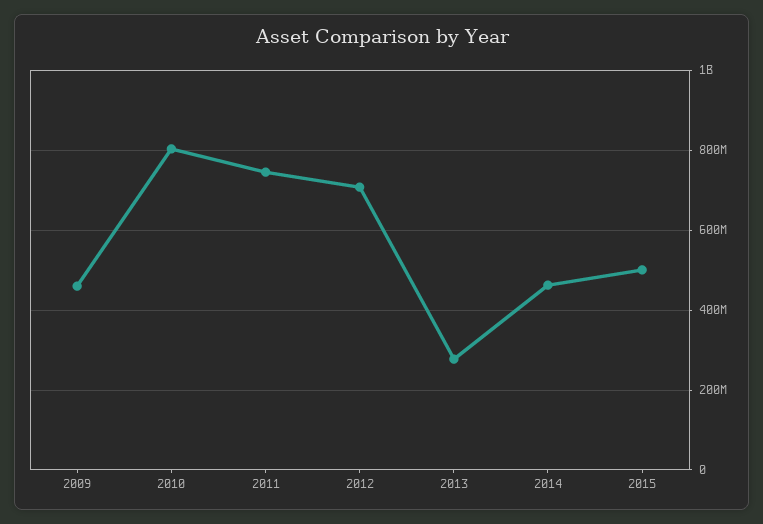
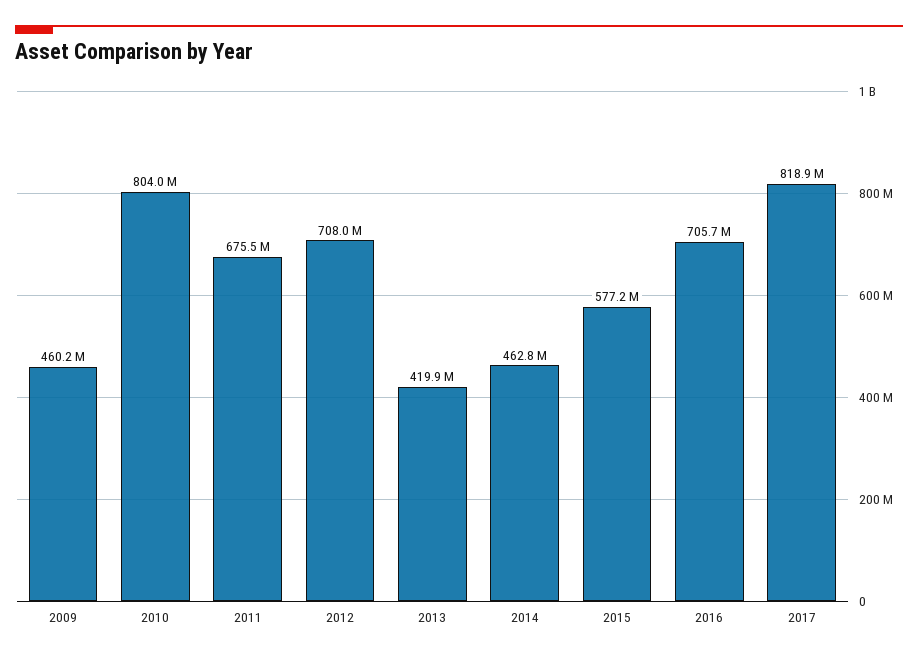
2011: 740000000 -> 675500000
2013: 280000000 -> 419900000
2015: 500000000 -> 577200000
2016: none -> 705700000
2017: none -> 818900000

